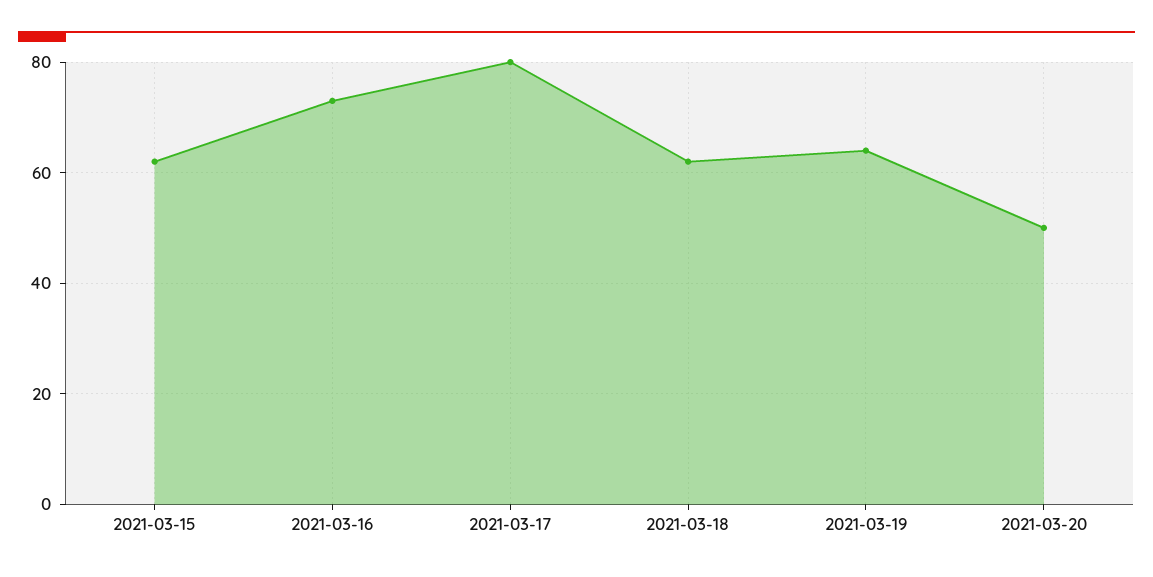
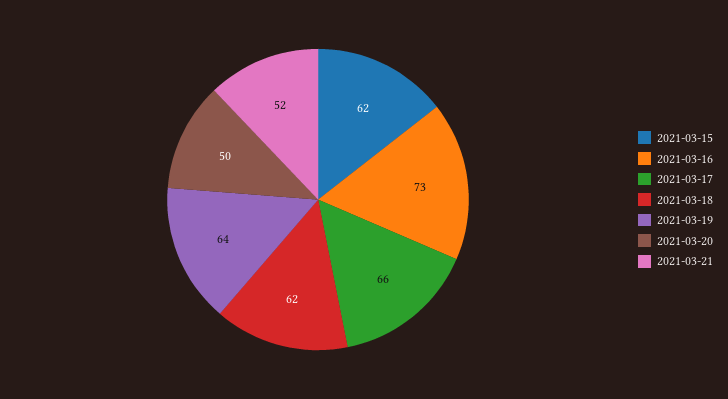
2021-03-17: 80 -> 66
2021-03-21: none -> 52

